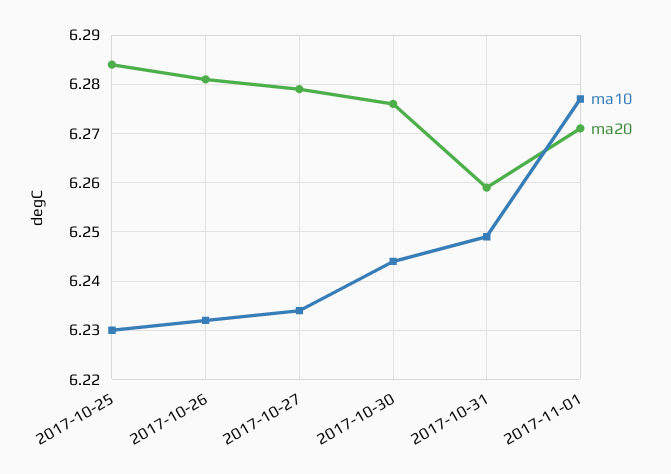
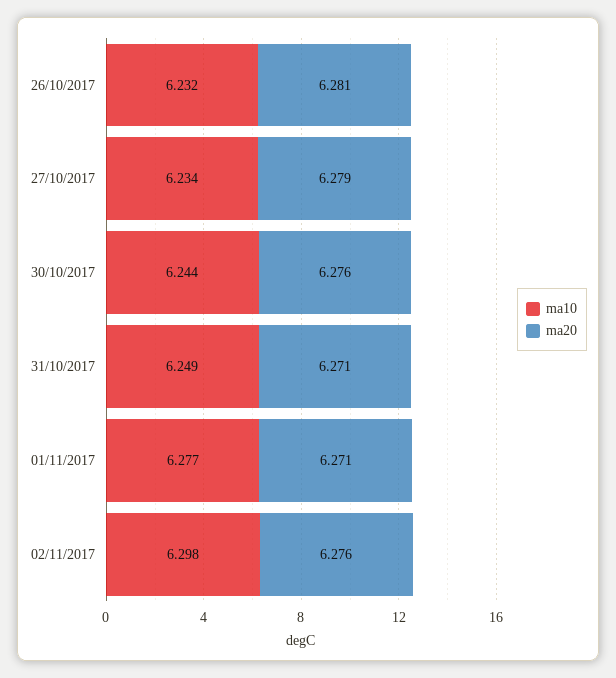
ma10, 2017-10-25: 6.23 -> none
ma20, 2017-10-25: 6.285 -> none
ma20, 2017-10-31: 6.26 -> 6.271
ma10, 02/11/2017: none -> 6.298
ma20, 02/11/2017: none -> 6.276

